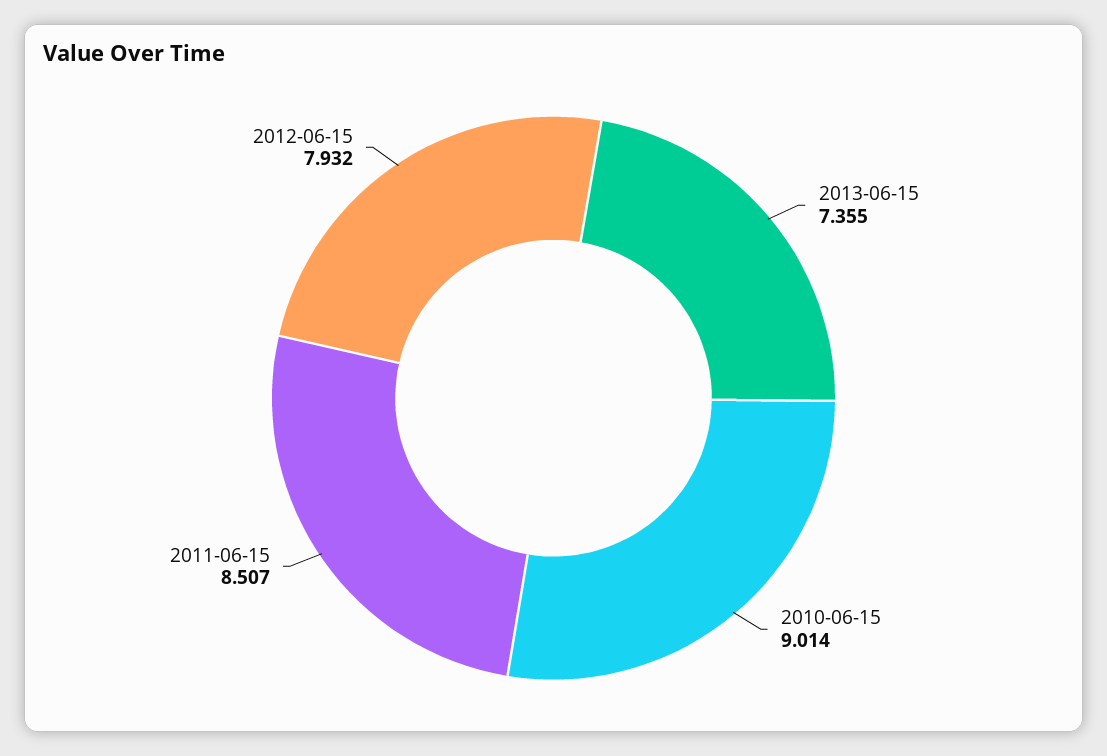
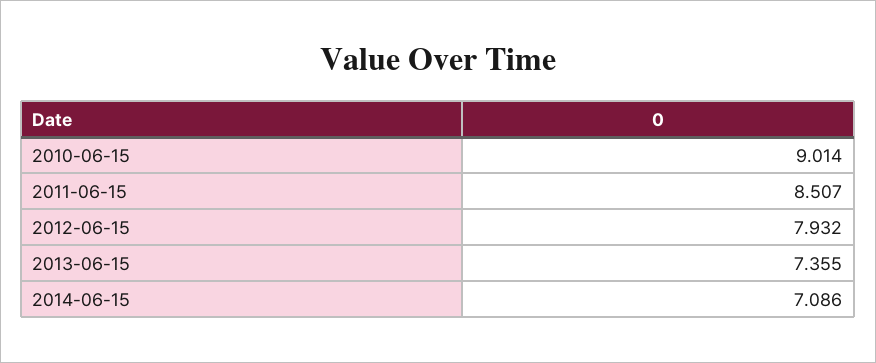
2014-06-15: none -> 7.086

